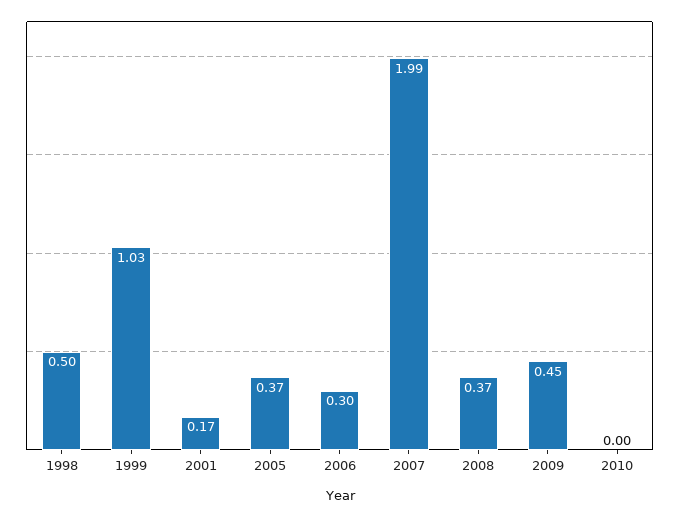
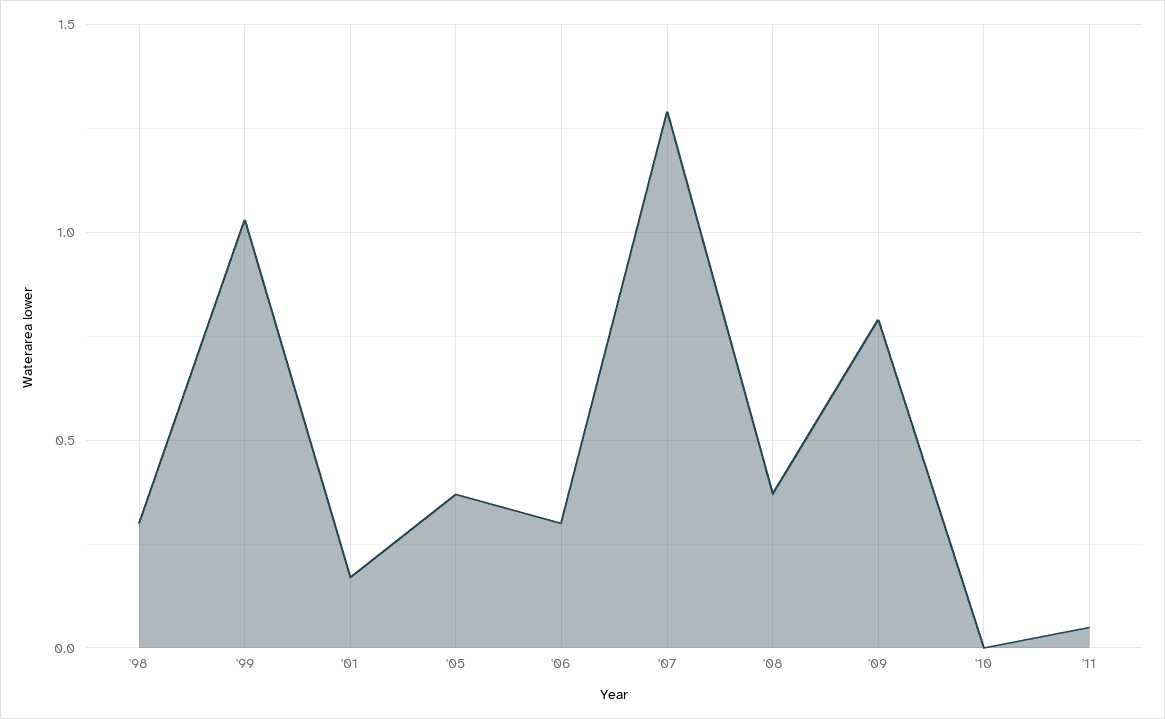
1998: 0.5 -> 0.3
2007: 1.99 -> 1.3
2009: 0.45 -> 0.8
'11: none -> 0.05

